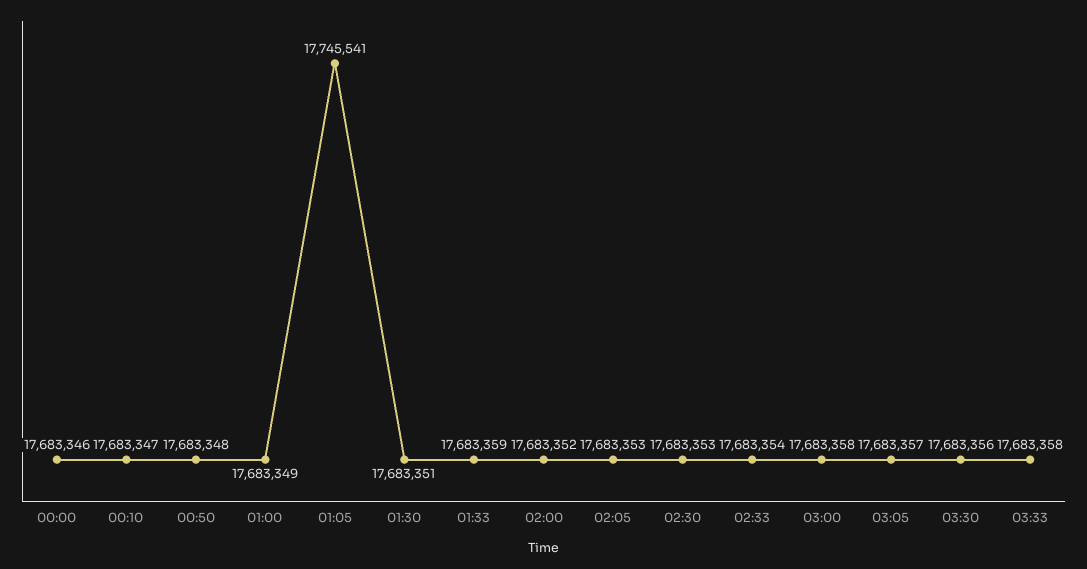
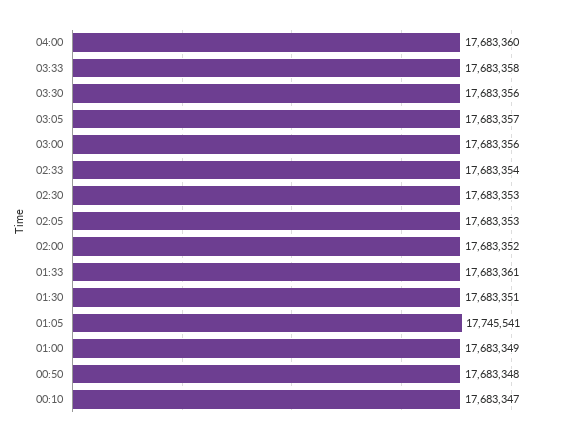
00:00: 17683346 -> none
01:33: 17683359 -> 17683361
03:00: 17683358 -> 17683356
04:00: none -> 17683360

